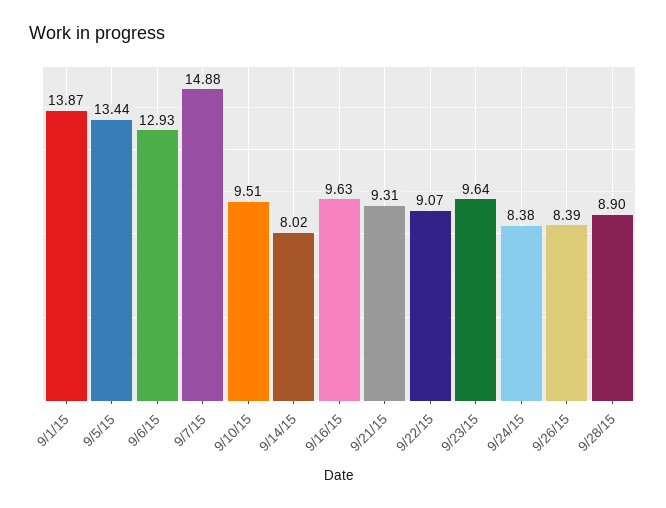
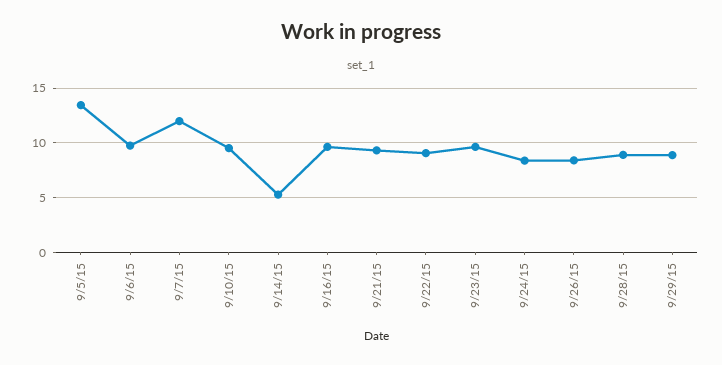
9/1/15: 13.87 -> none
9/6/15: 12.93 -> 10
9/7/15: 14.88 -> 12
9/14/15: 8.02 -> 5
9/29/15: none -> 9

